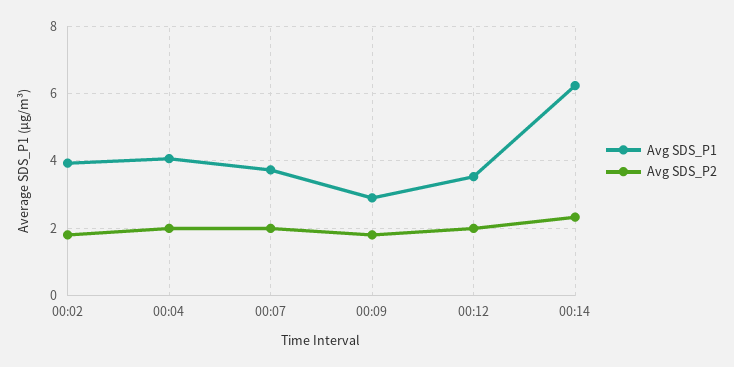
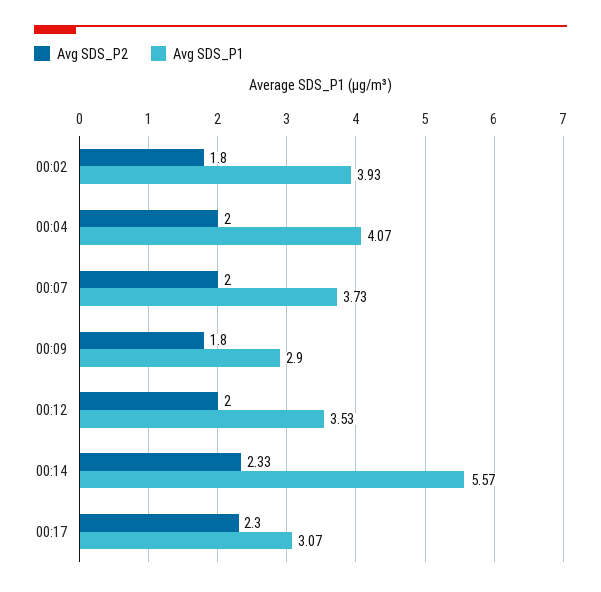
Avg SDS_P1, 00:14: 6.2 -> 5.57
Avg SDS_P2, 00:17: none -> 2.3
Avg SDS_P1, 00:17: none -> 3.07

